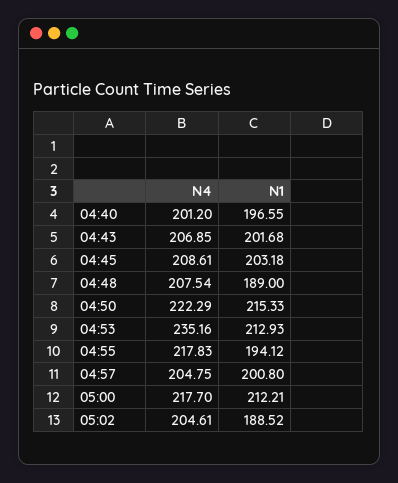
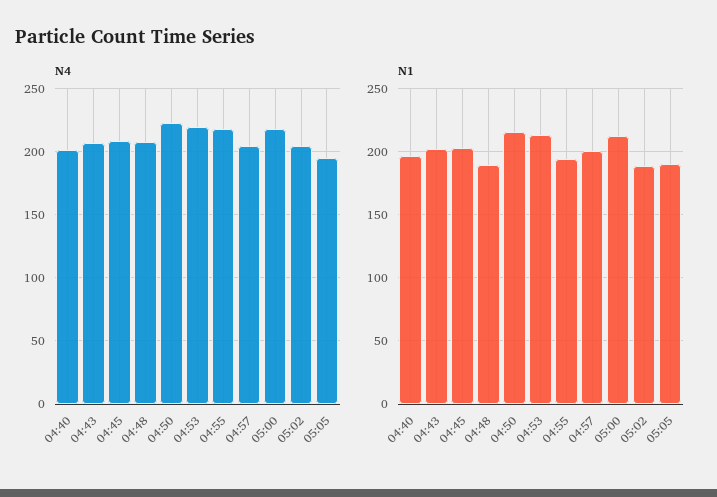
N4, 04:53: 235.16 -> 220
N4, 05:05: none -> 195
N1, 05:05: none -> 190

